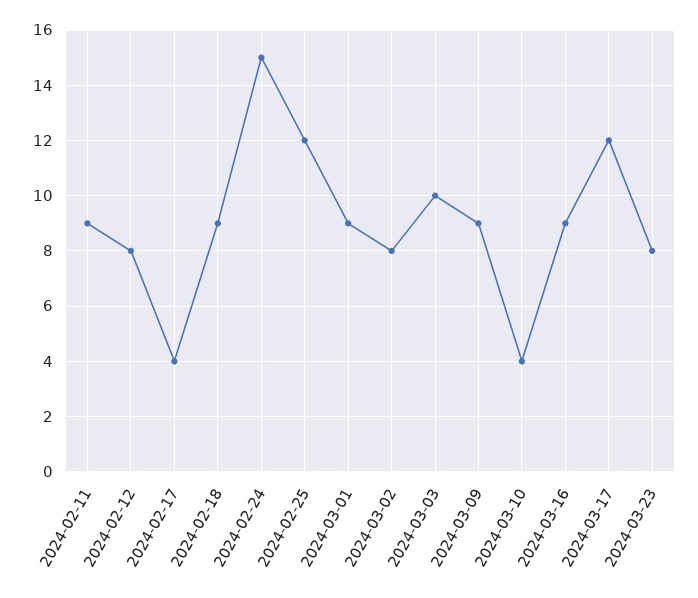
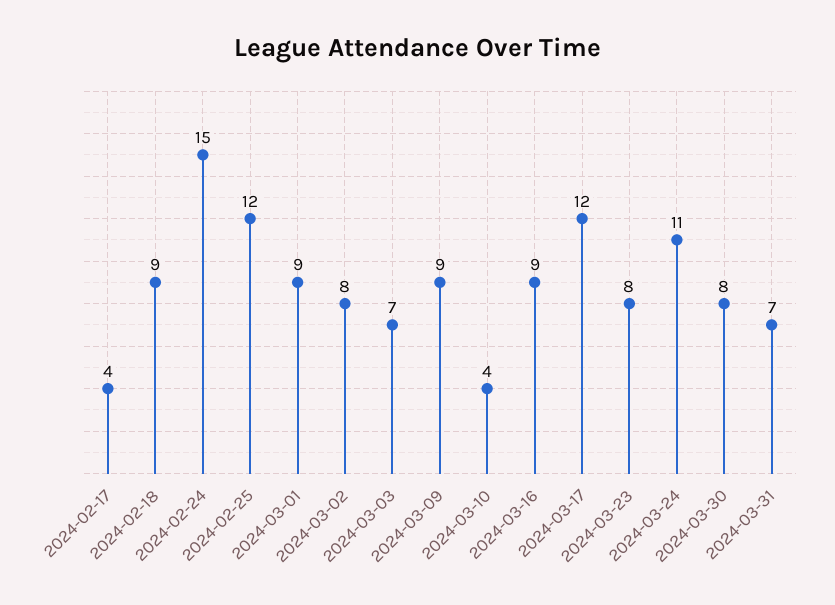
2024-02-11: 9 -> none
2024-02-12: 8 -> none
2024-03-03: 10 -> 7
2024-03-24: none -> 11
2024-03-30: none -> 8
2024-03-31: none -> 7

